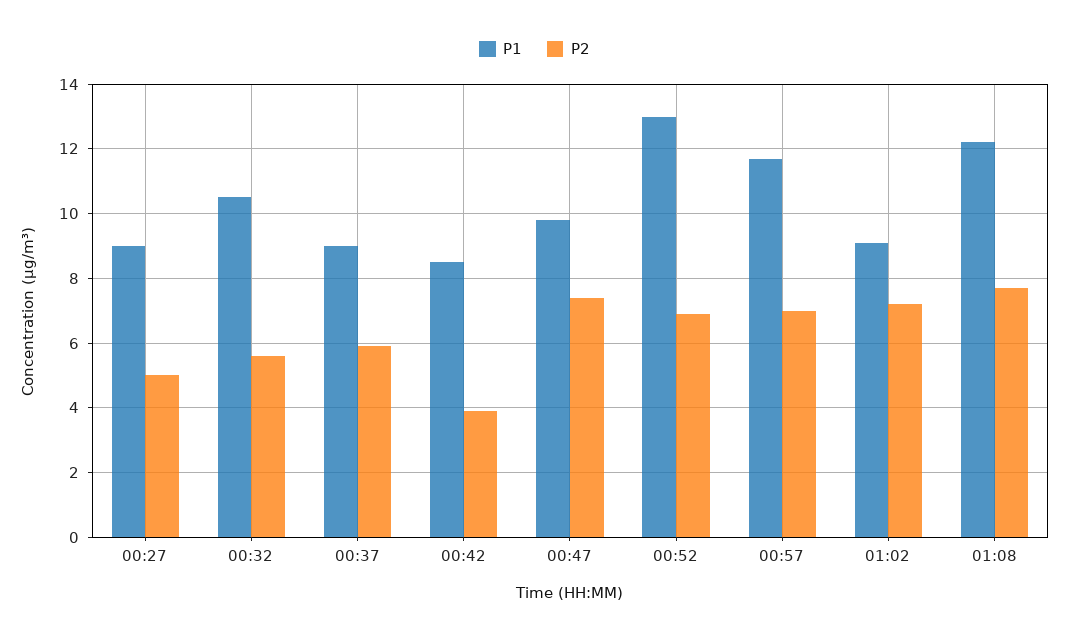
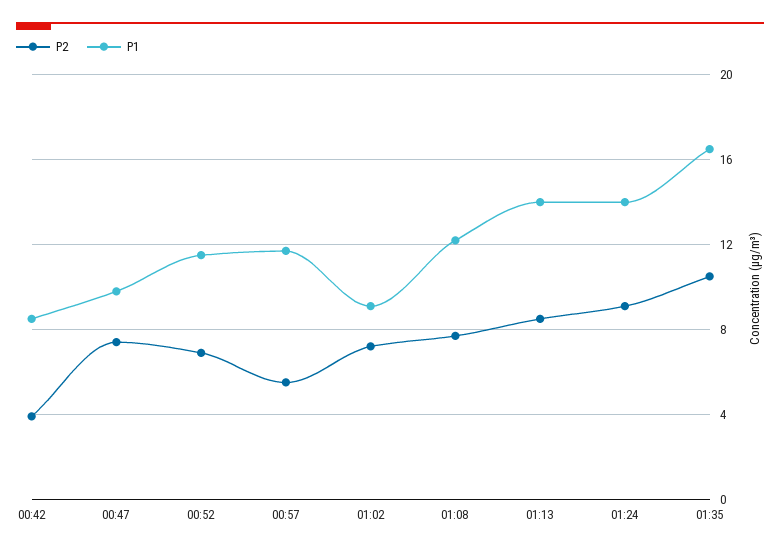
P1, 00:27: 9 -> none
P2, 00:27: 5 -> none
P1, 00:32: 10.5 -> none
P2, 00:32: 5.5 -> none
P1, 00:37: 9 -> none
P2, 00:37: 6 -> none
P1, 00:52: 13 -> 11.5
P2, 00:57: 7 -> 5.5
P2, 01:13: none -> 8.5
P1, 01:13: none -> 14
P2, 01:24: none -> 9
P1, 01:24: none -> 14
P2, 01:35: none -> 10.5
P1, 01:35: none -> 16.5

